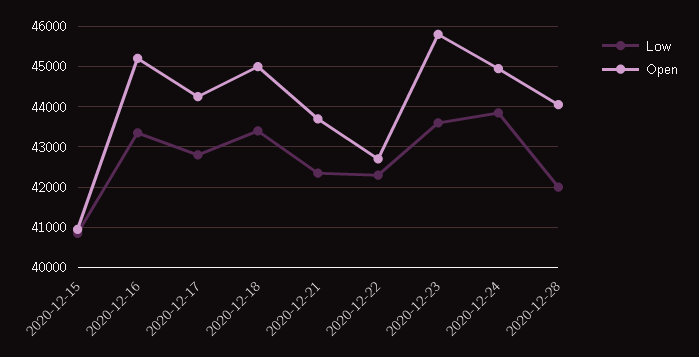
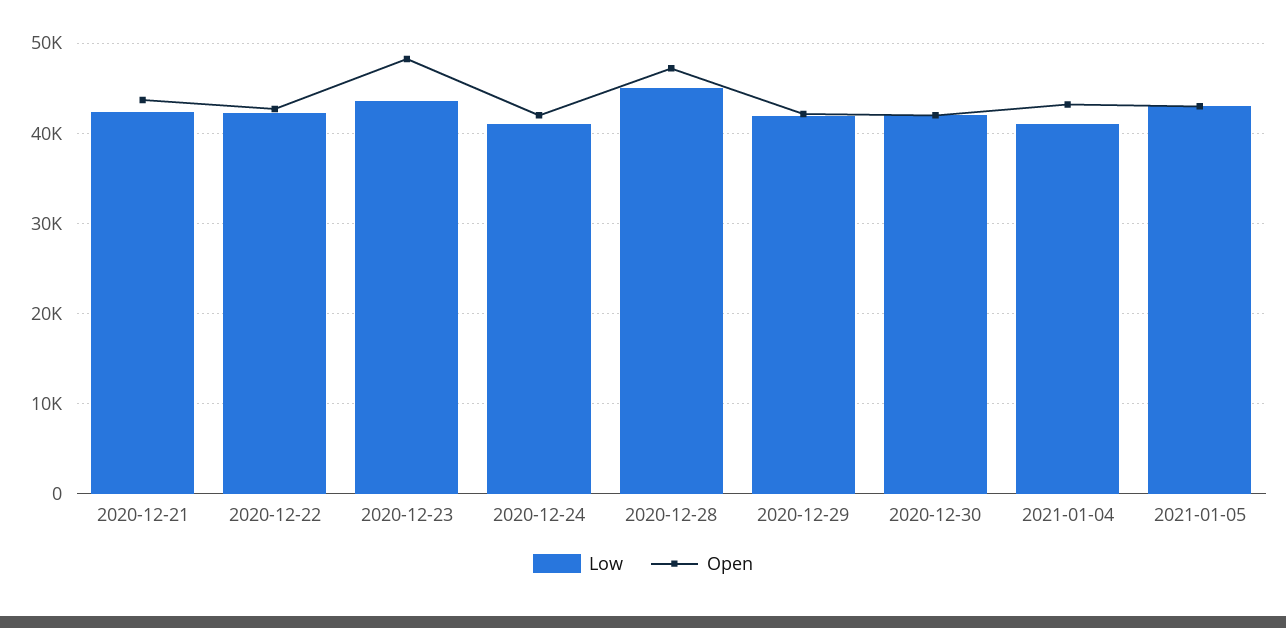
Low, 2020-12-15: 40800 -> none
Open, 2020-12-15: 41000 -> none
Low, 2020-12-16: 43400 -> none
Open, 2020-12-16: 45200 -> none
Low, 2020-12-17: 42800 -> none
Open, 2020-12-17: 44200 -> none
Low, 2020-12-18: 43400 -> none
Open, 2020-12-18: 45000 -> none
Open, 2020-12-23: 45800 -> 48000
Low, 2020-12-24: 43800 -> 41000
Open, 2020-12-24: 45000 -> 42000
Low, 2020-12-28: 42000 -> 45000
Open, 2020-12-28: 44000 -> 47000
Low, 2020-12-29: none -> 42000
Open, 2020-12-29: none -> 42000
Low, 2020-12-30: none -> 42000
Open, 2020-12-30: none -> 42000
Low, 2021-01-04: none -> 41000
Open, 2021-01-04: none -> 43000
Low, 2021-01-05: none -> 43000
Open, 2021-01-05: none -> 43000

